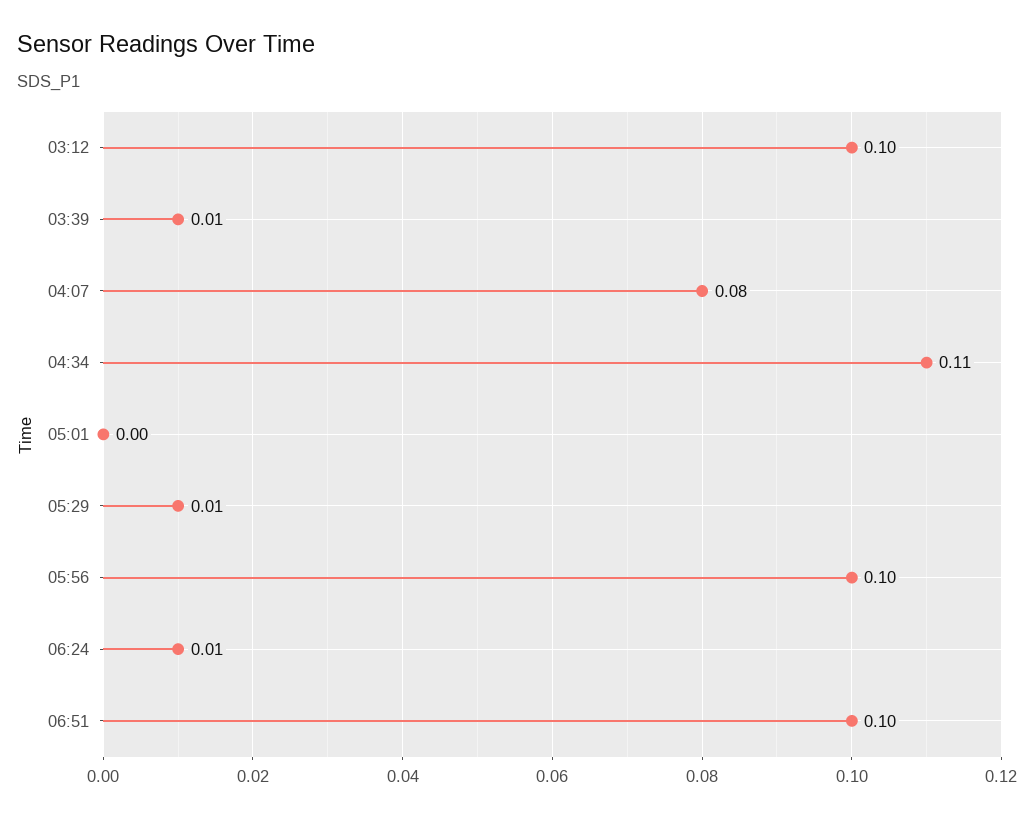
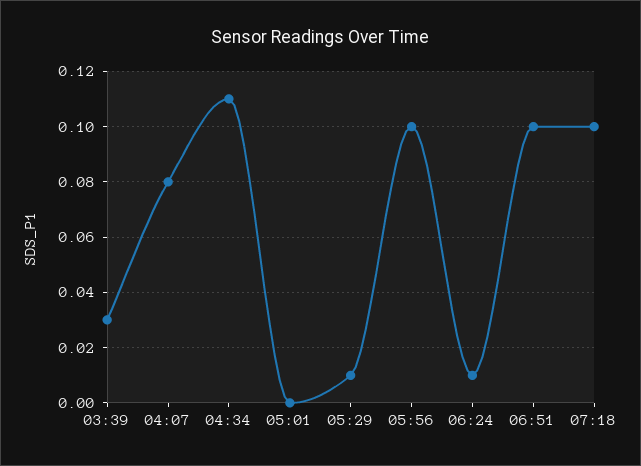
03:12: 0.1 -> none
03:39: 0.01 -> 0.03
07:18: none -> 0.1

